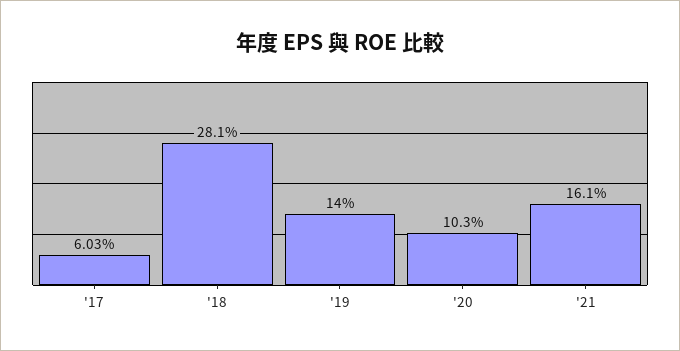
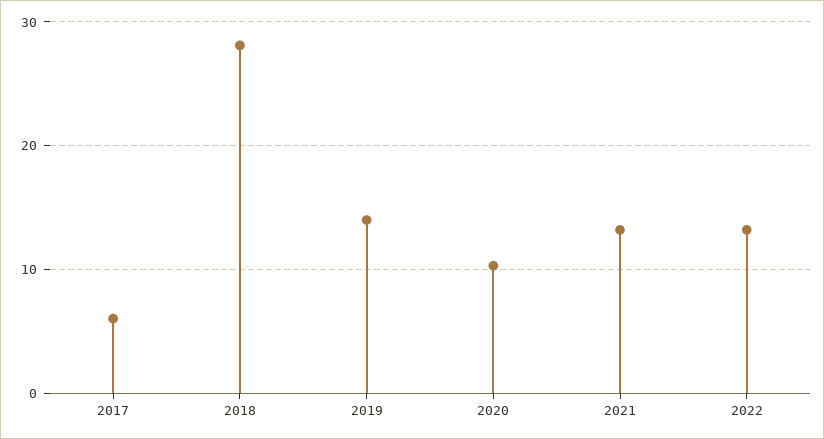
'21: 16.1 -> 13
2022: none -> 13

